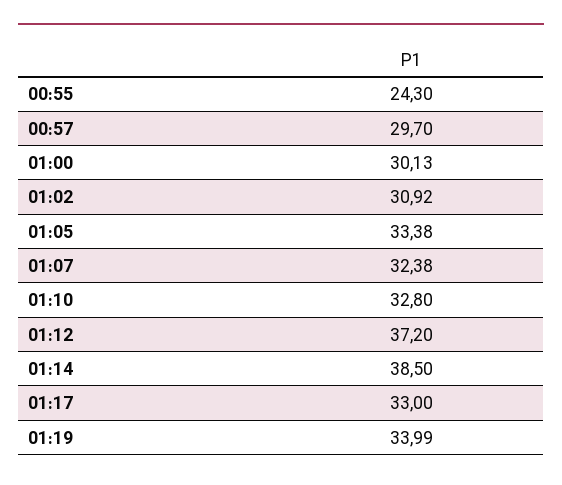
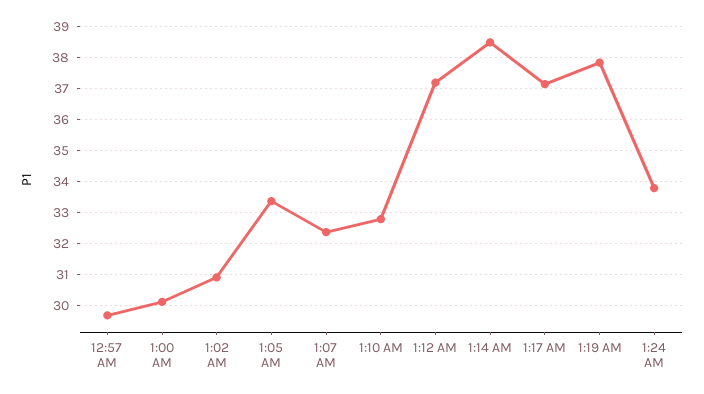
00:55: 24.3 -> none
01:17: 33 -> 37.2
01:19: 33.99 -> 37.8
1:24 AM: none -> 33.8

